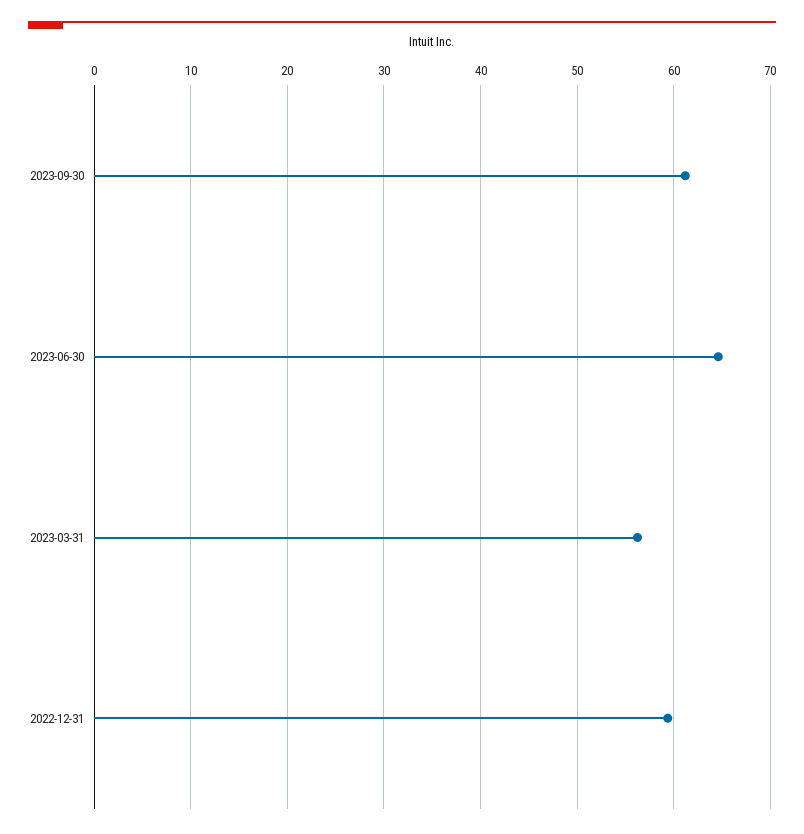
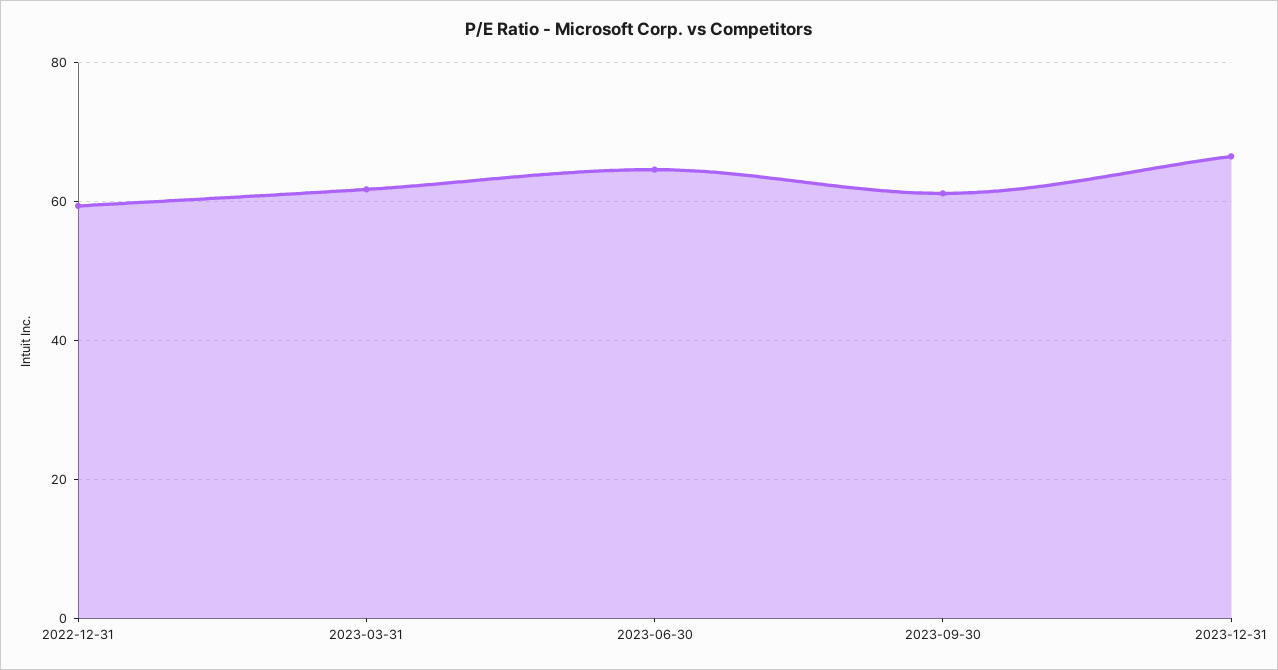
2023-03-31: 56 -> 62
2023-12-31: none -> 66

